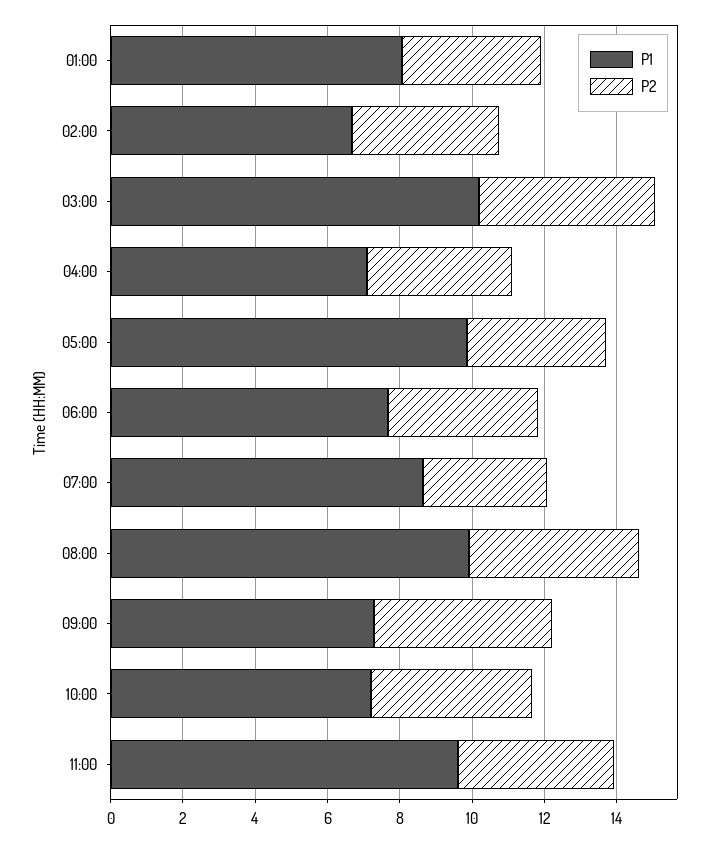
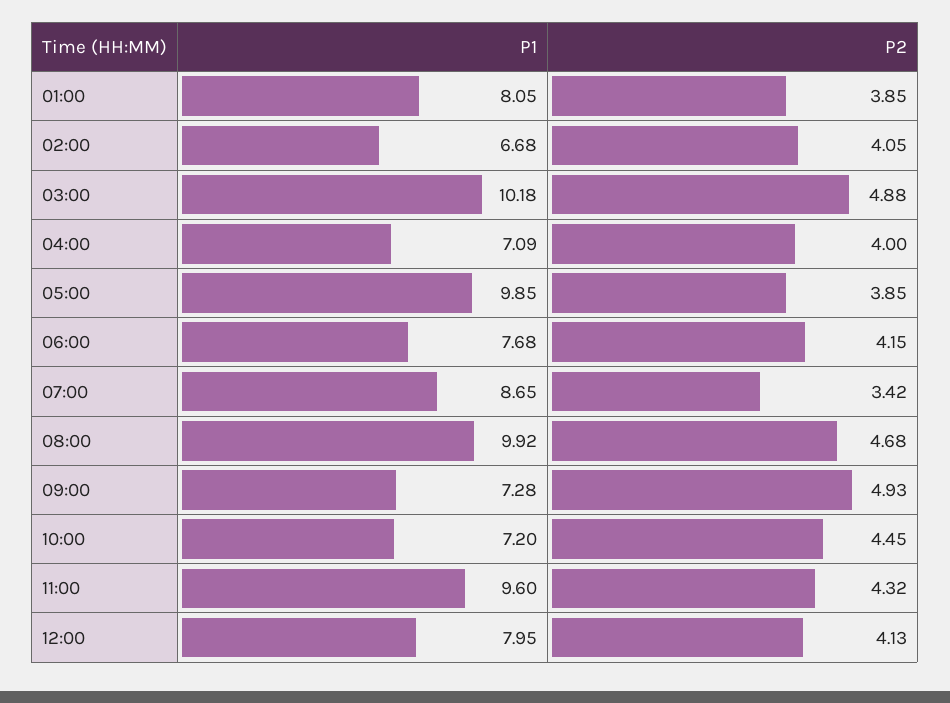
P1, 12:00: none -> 7.95
P2, 12:00: none -> 4.13

